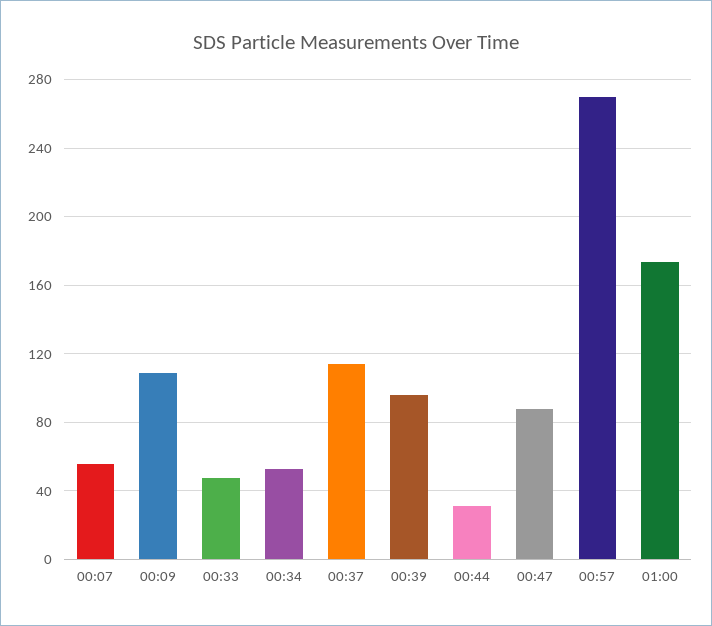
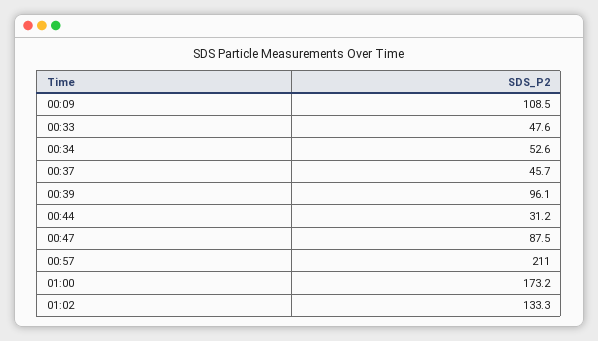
00:07: 55 -> none
00:37: 115 -> 45.7
00:57: 270 -> 211
01:02: none -> 133.3

